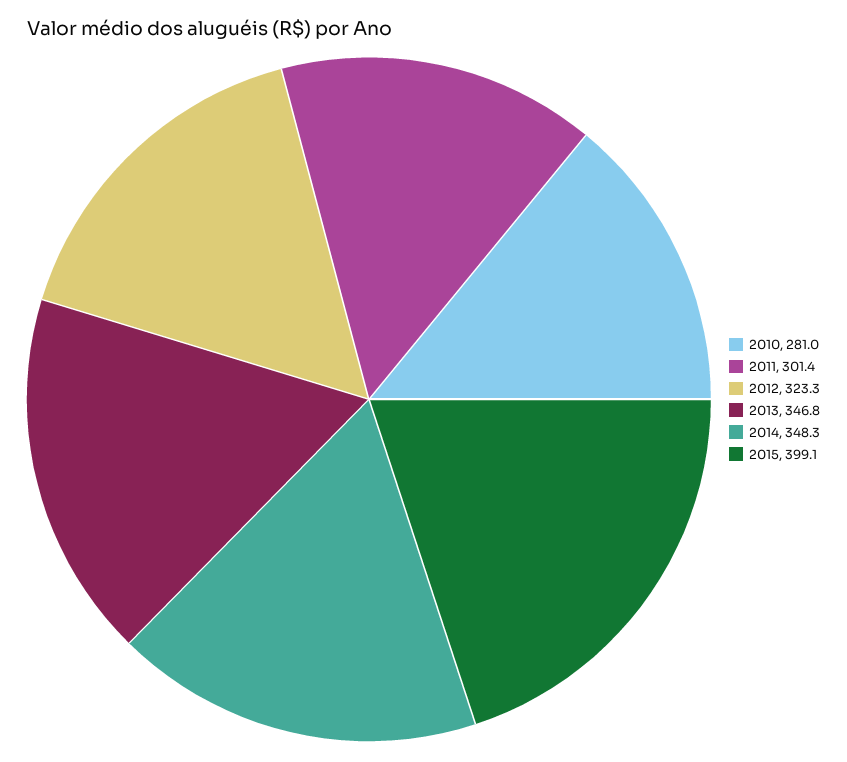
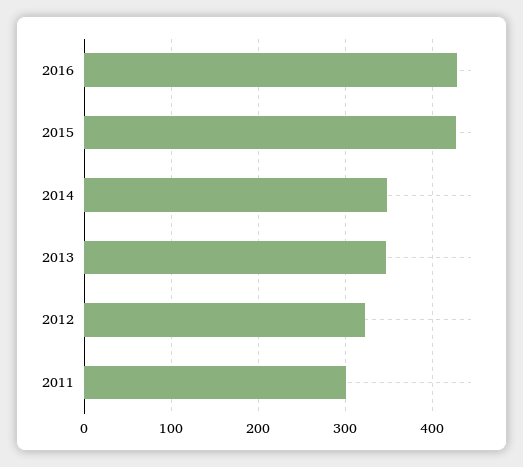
2010: 281 -> none
2015: 399.1 -> 430
2016: none -> 430

